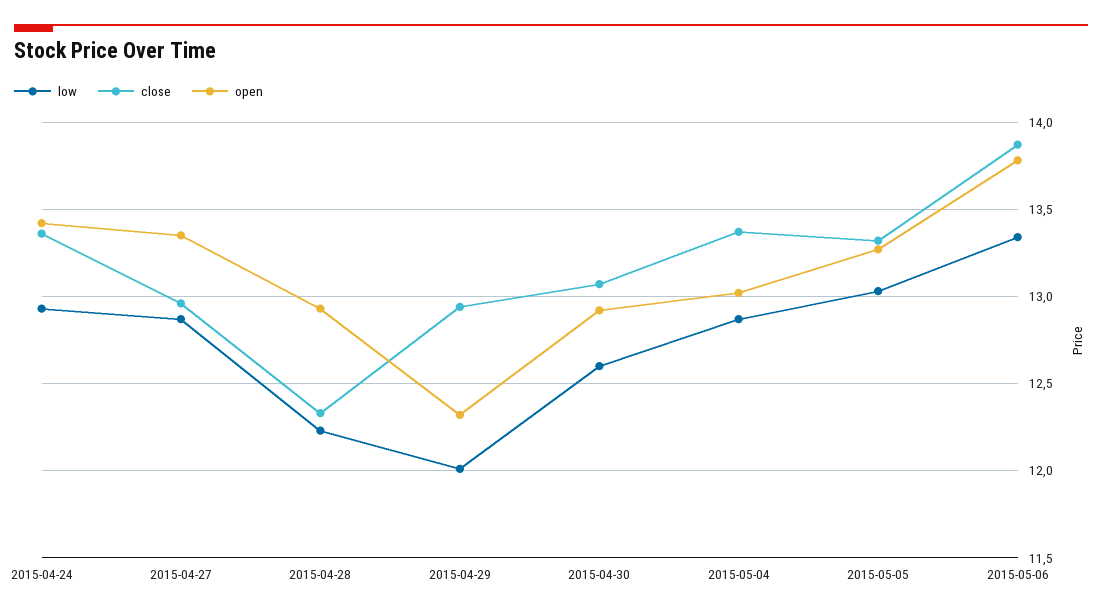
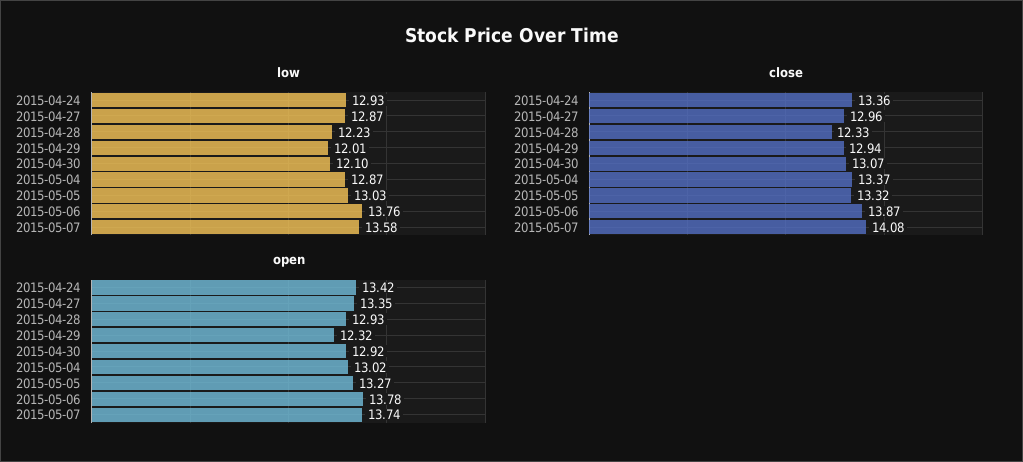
low, 2015-04-30: 12.6 -> 12.1
low, 2015-05-06: 13.35 -> 13.76
low, 2015-05-07: none -> 13.58
close, 2015-05-07: none -> 14.08
open, 2015-05-07: none -> 13.74

